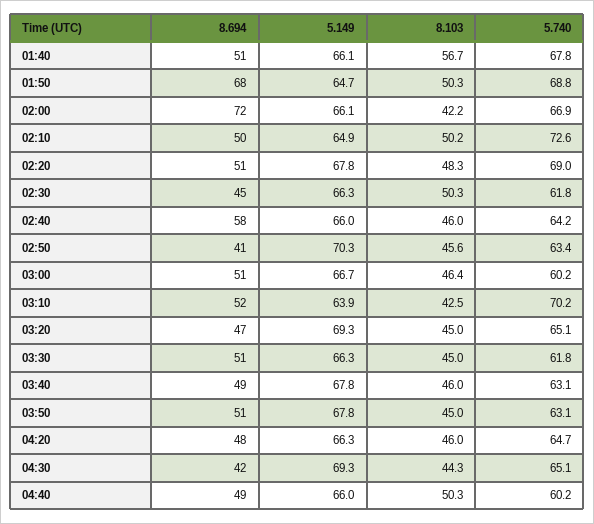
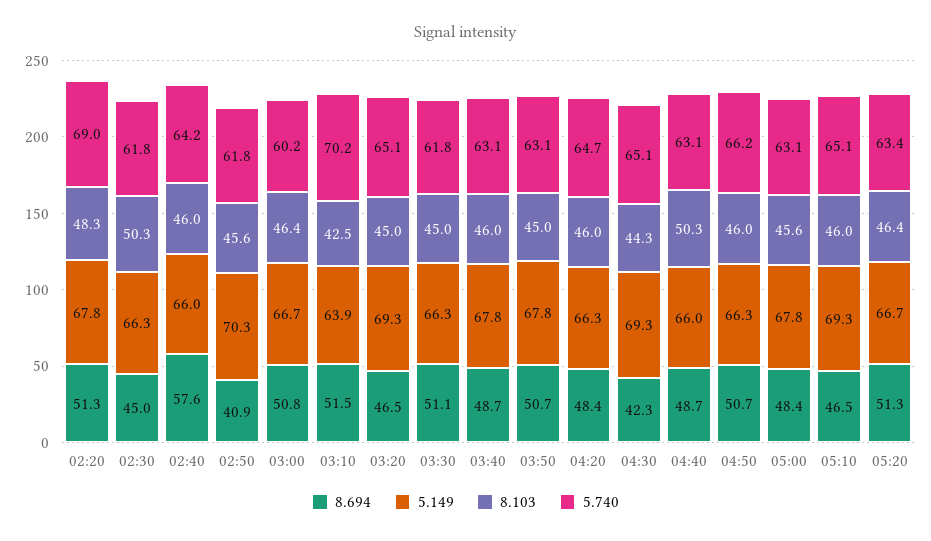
8.694, 01:40: 51 -> none
5.149, 01:40: 66.1 -> none
8.103, 01:40: 56.7 -> none
5.740, 01:40: 67.8 -> none
8.694, 01:50: 68 -> none
5.149, 01:50: 64.7 -> none
8.103, 01:50: 50.3 -> none
5.740, 01:50: 68.8 -> none
8.694, 02:00: 72 -> none
5.149, 02:00: 66.1 -> none
8.103, 02:00: 42.2 -> none
5.740, 02:00: 66.9 -> none
8.694, 02:10: 50 -> none
5.149, 02:10: 64.9 -> none
8.103, 02:10: 50.2 -> none
5.740, 02:10: 72.6 -> none
5.740, 02:50: 63.4 -> 61.8
5.740, 04:40: 60.2 -> 63.1
8.694, 04:50: none -> 50.7
5.149, 04:50: none -> 66.3
8.103, 04:50: none -> 46
5.740, 04:50: none -> 66.2
8.694, 05:00: none -> 48.4
5.149, 05:00: none -> 67.8
8.103, 05:00: none -> 45.6
5.740, 05:00: none -> 63.1
8.694, 05:10: none -> 46.5
5.149, 05:10: none -> 69.3
8.103, 05:10: none -> 46
5.740, 05:10: none -> 65.1
8.694, 05:20: none -> 51.3
5.149, 05:20: none -> 66.7
8.103, 05:20: none -> 46.4
5.740, 05:20: none -> 63.4

